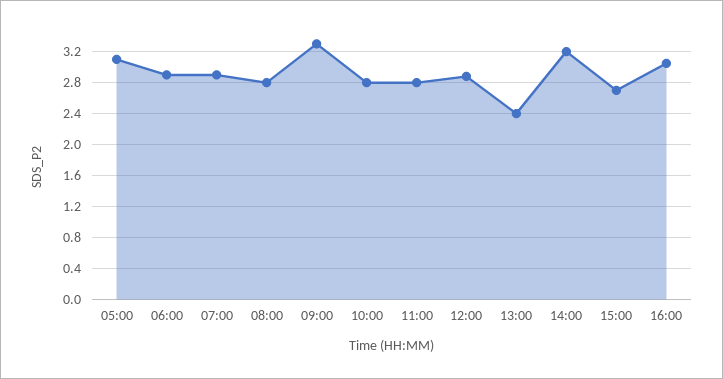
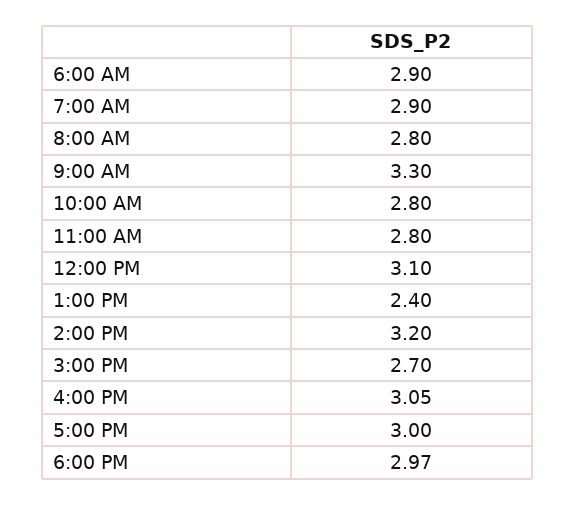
05:00: 3.1 -> none
12:00: 2.9 -> 3.1
5:00 PM: none -> 3
6:00 PM: none -> 2.97

